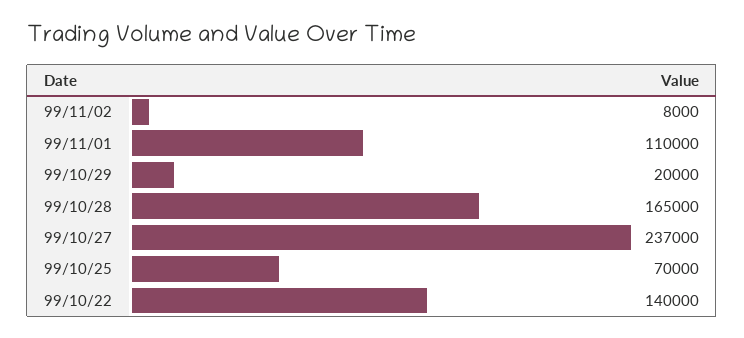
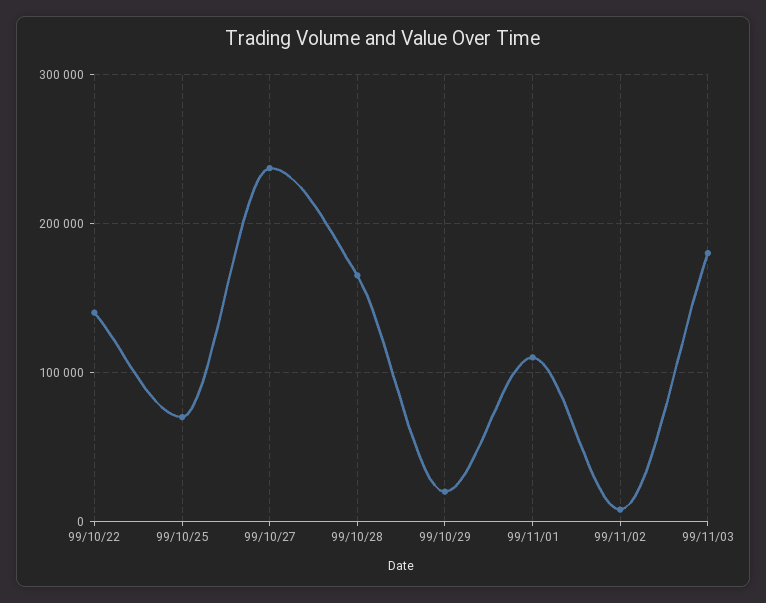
99/11/03: none -> 180000

